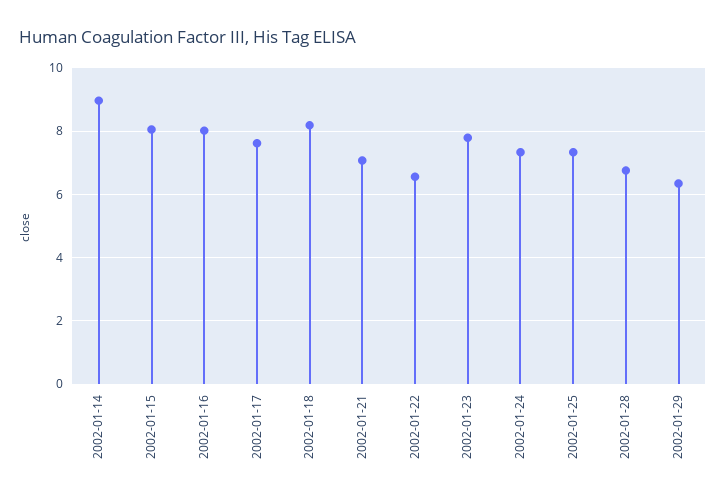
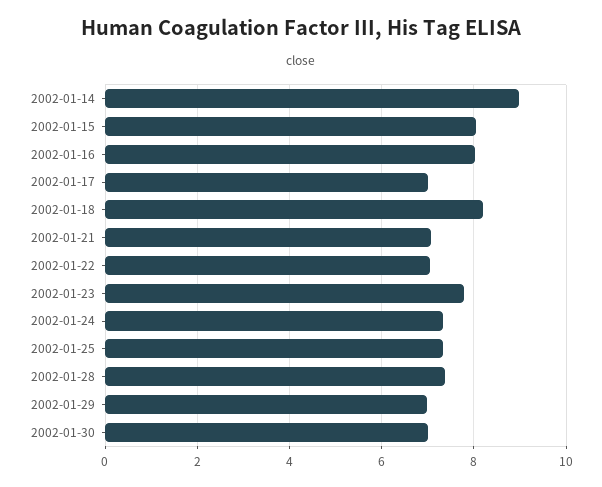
2002-01-17: 7.6 -> 7
2002-01-22: 6.6 -> 7
2002-01-28: 6.8 -> 7.4
2002-01-29: 6.4 -> 7
2002-01-30: none -> 7

